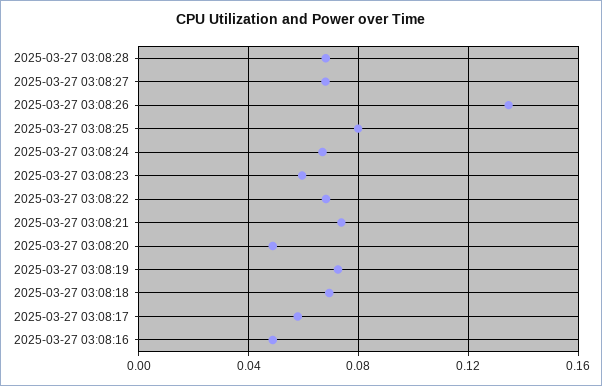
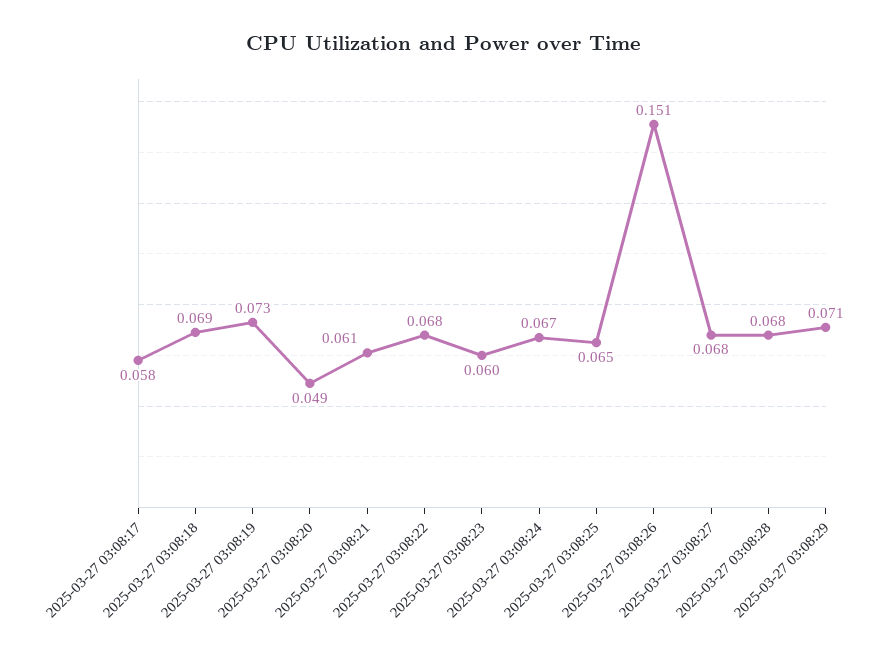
2025-03-27 03:08:26: 0.135 -> 0.151
2025-03-27 03:08:25: 0.08 -> 0.065
2025-03-27 03:08:21: 0.075 -> 0.061
2025-03-27 03:08:16: 0.05 -> none
2025-03-27 03:08:29: none -> 0.071

